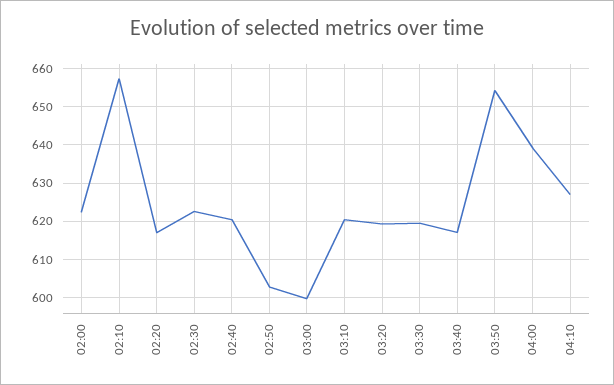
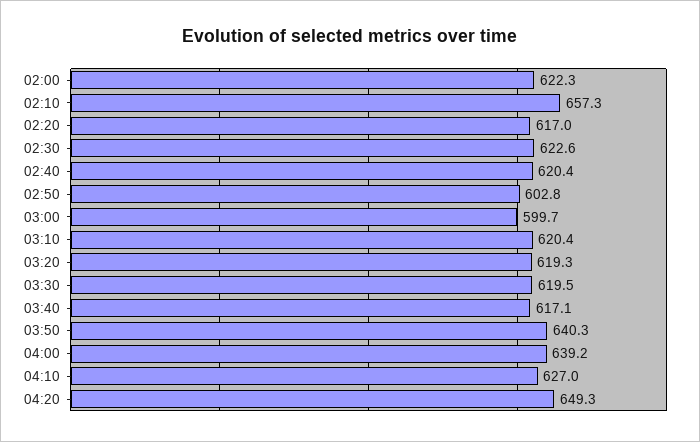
03:50: 654 -> 640.3
04:20: none -> 649.3

